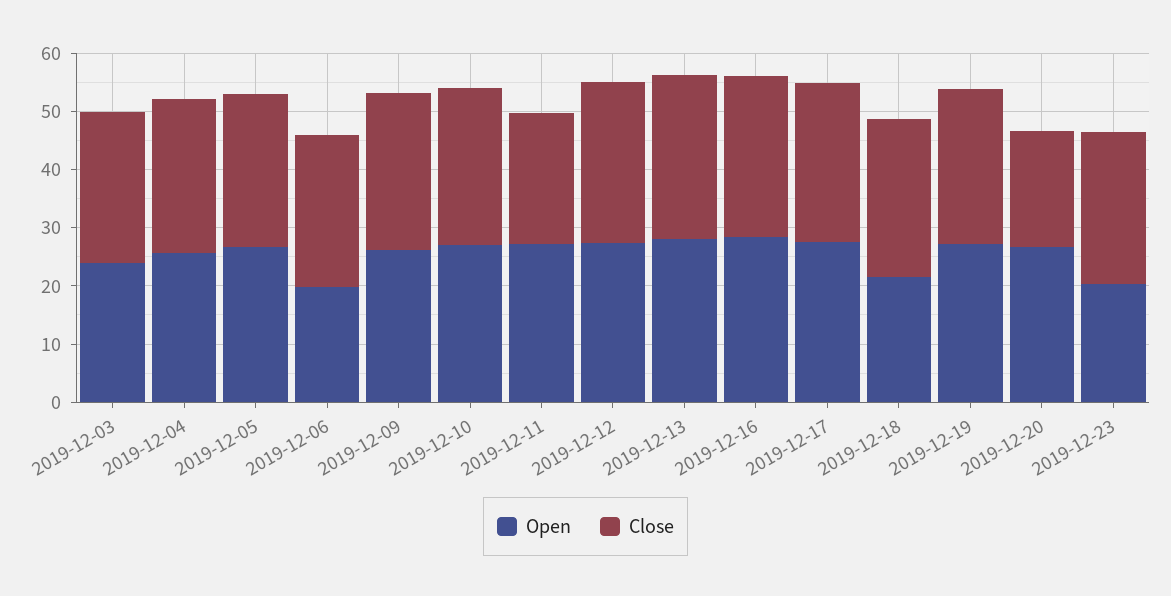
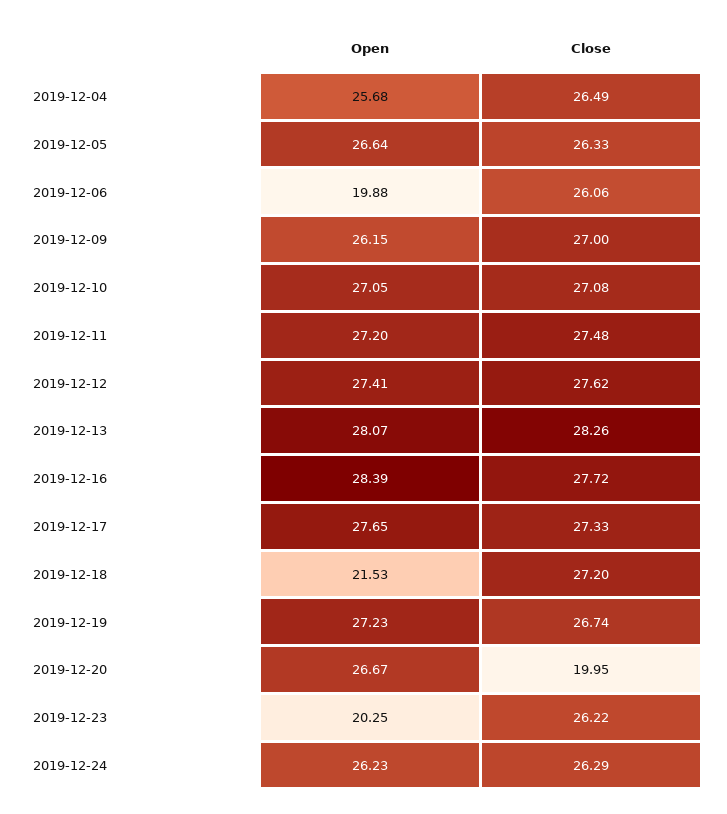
Open, 2019-12-03: 24 -> none
Close, 2019-12-03: 26 -> none
Close, 2019-12-11: 22 -> 27.48
Open, 2019-12-24: none -> 26.23
Close, 2019-12-24: none -> 26.29

